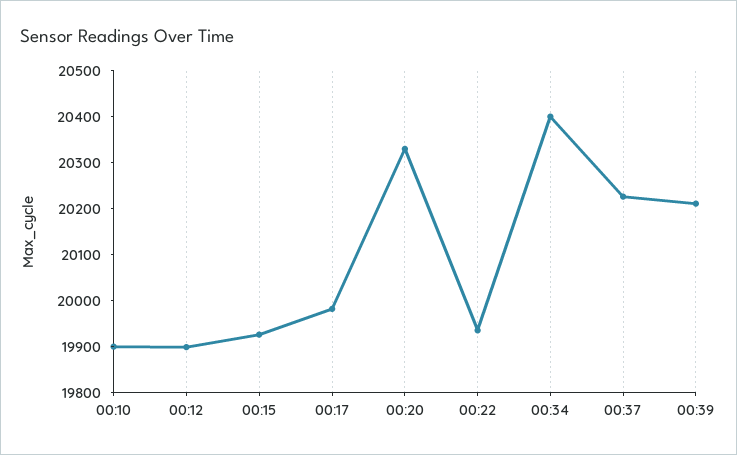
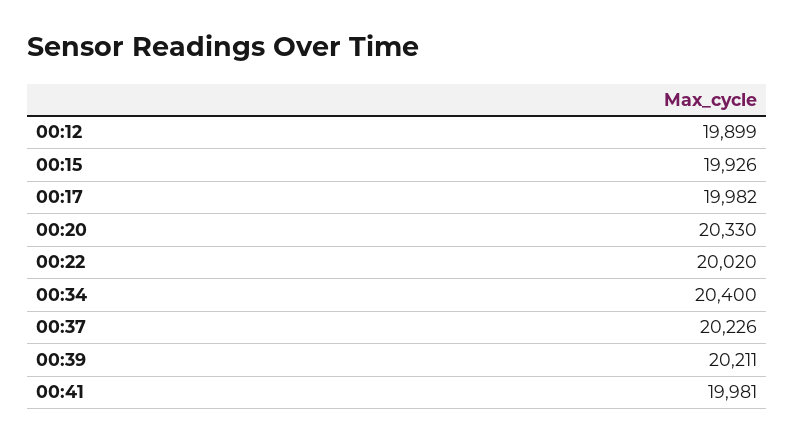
00:10: 19900 -> none
00:22: 19940 -> 20020
00:41: none -> 19981

